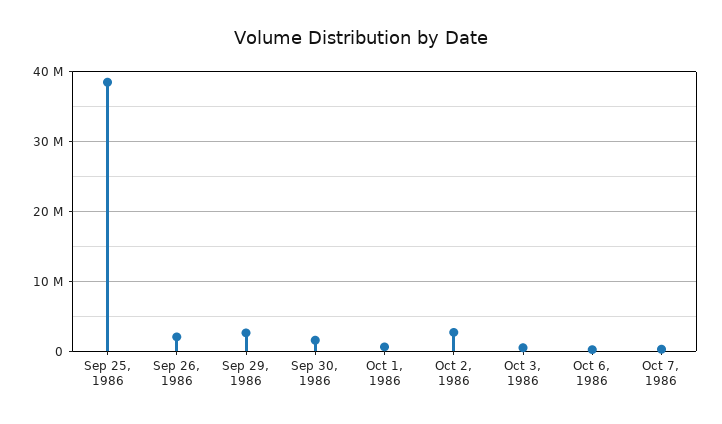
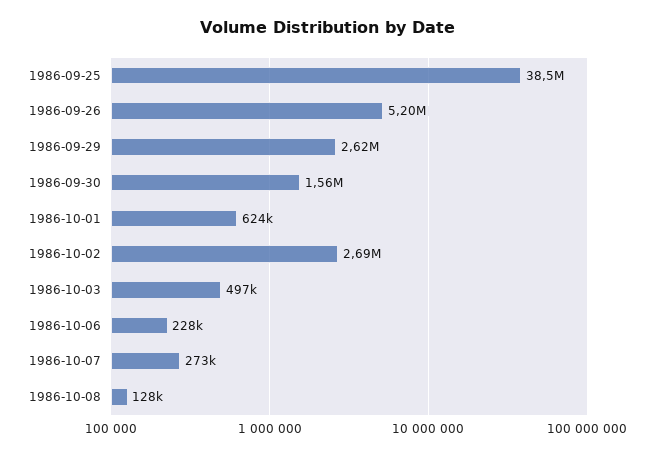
Sep 26, 1986: 2000000 -> 5200000
1986-10-08: none -> 128000

